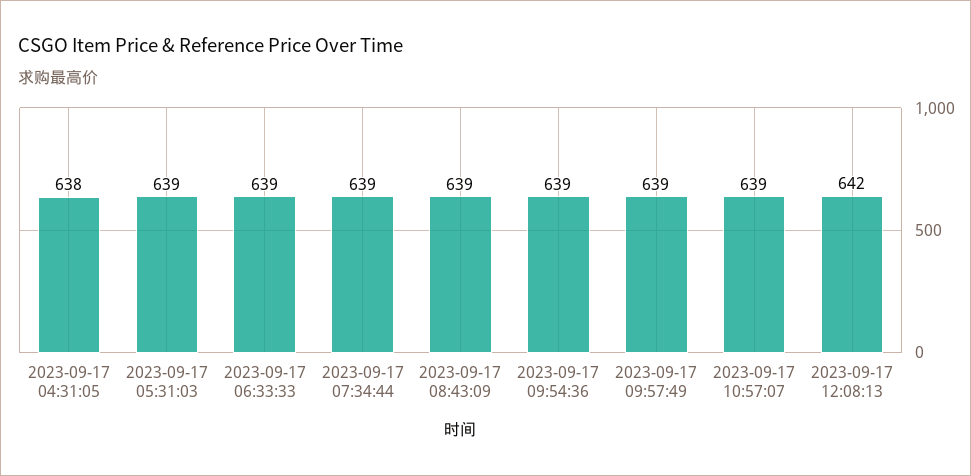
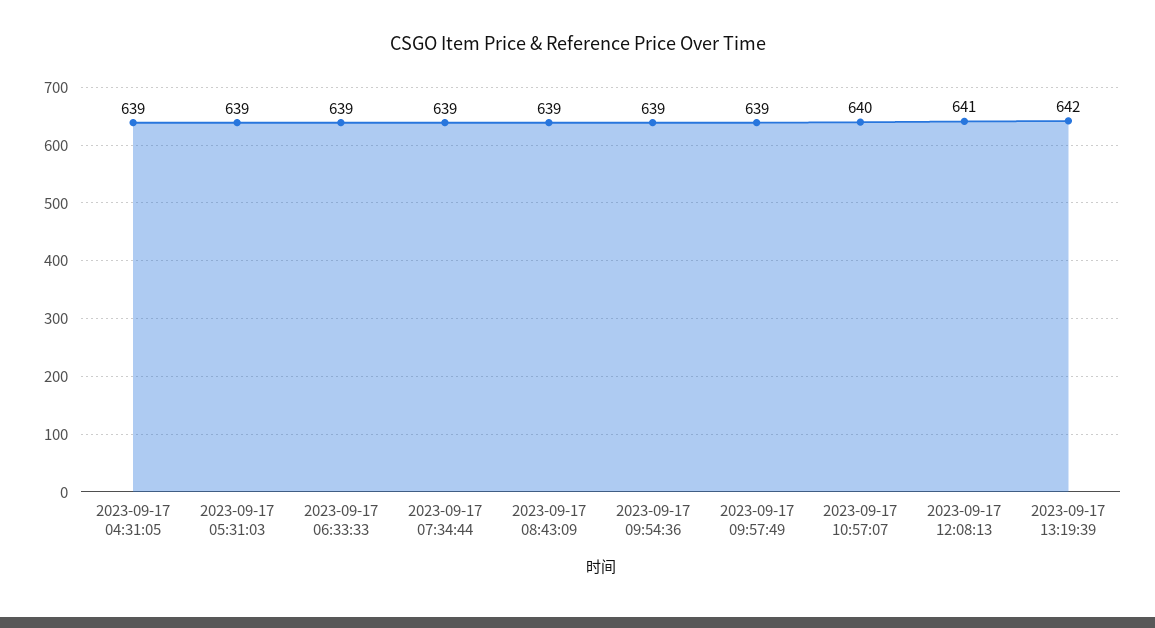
2023-09-17 04:31:05: 638 -> 639
2023-09-17 10:57:07: 639 -> 640
2023-09-17 12:08:13: 642 -> 641
2023-09-17 13:19:39: none -> 642

